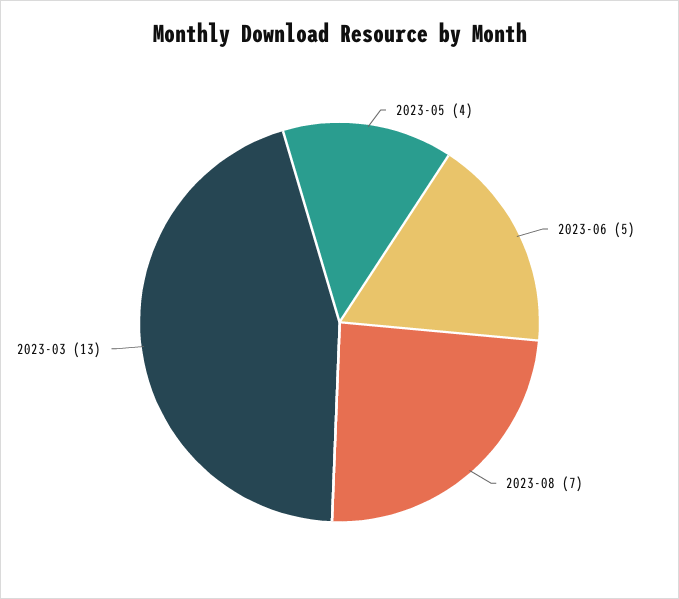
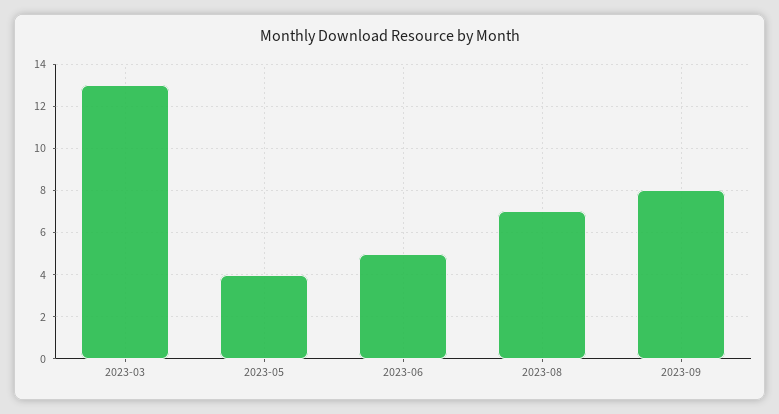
2023-09: none -> 8

